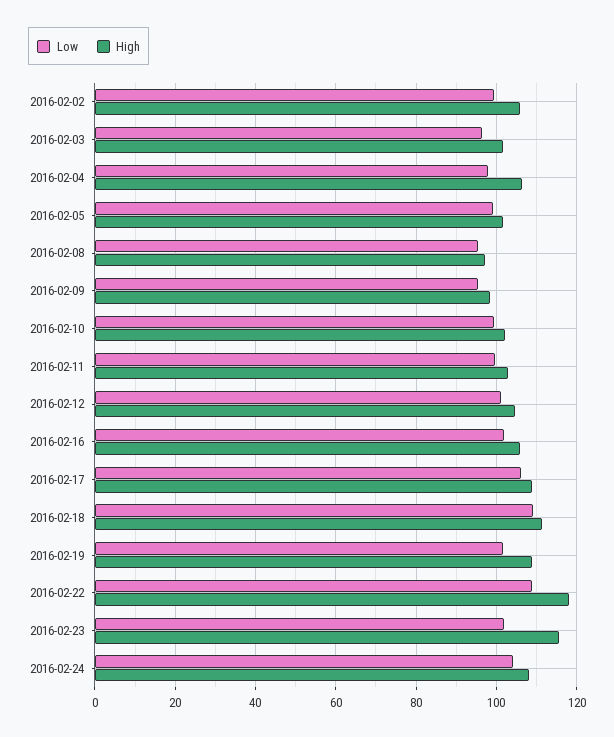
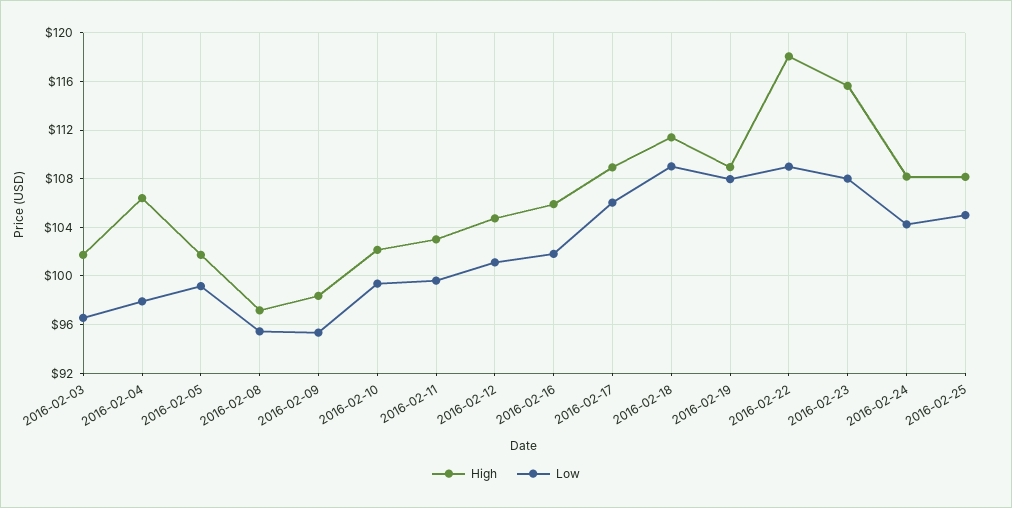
Low, 2016-02-02: 100 -> none
High, 2016-02-02: 106 -> none
Low, 2016-02-19: 102 -> 108
Low, 2016-02-23: 102 -> 108
High, 2016-02-25: none -> 108
Low, 2016-02-25: none -> 105

